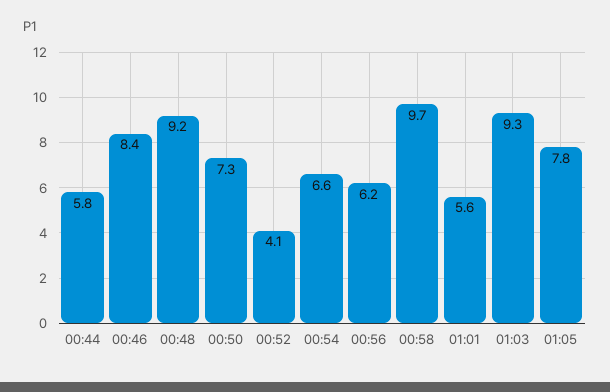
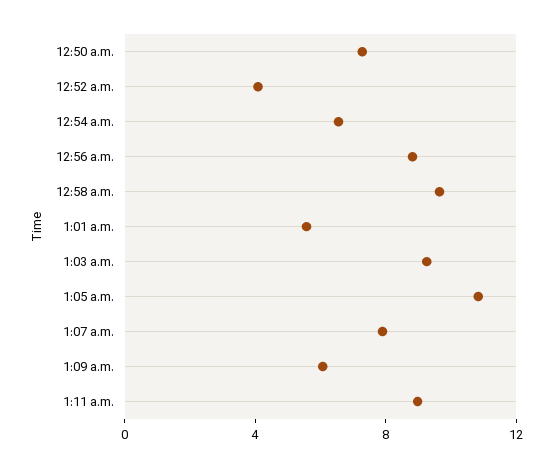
00:44: 5.8 -> none
00:46: 8.4 -> none
00:48: 9.2 -> none
00:56: 6.2 -> 9
01:05: 7.8 -> 11
1:07 a.m.: none -> 8
1:09 a.m.: none -> 6
1:11 a.m.: none -> 9

